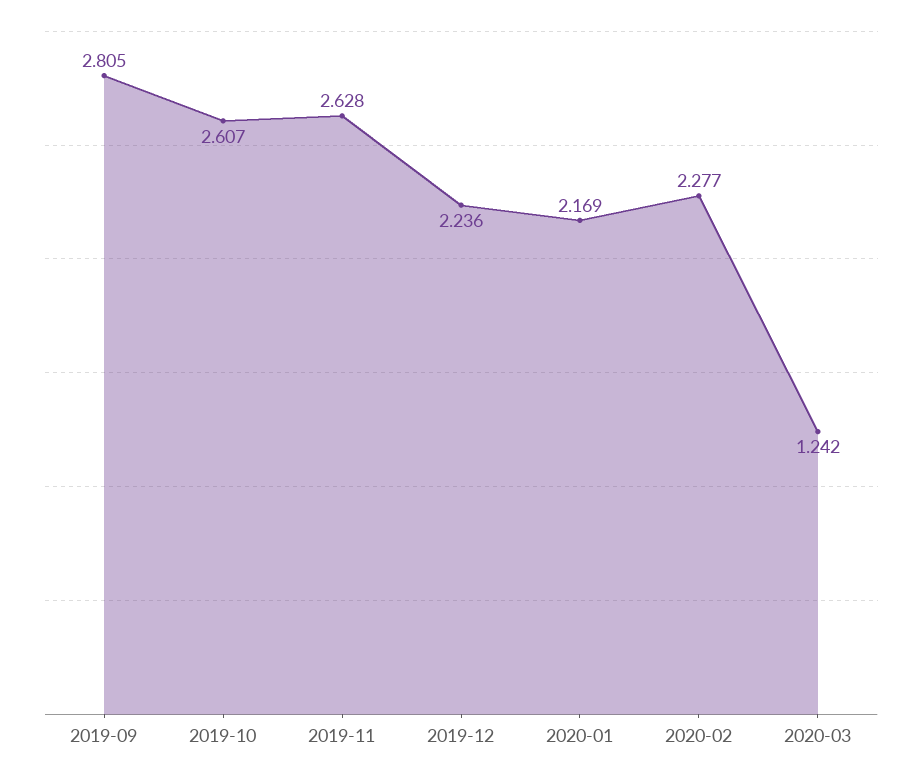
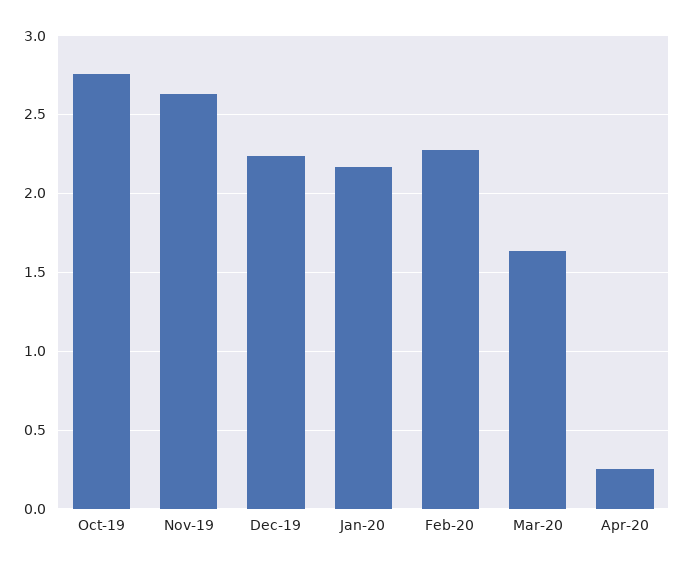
2019-09: 2.805 -> none
2019-10: 2.607 -> 2.75
2020-03: 1.242 -> 1.65
Apr-20: none -> 0.25

